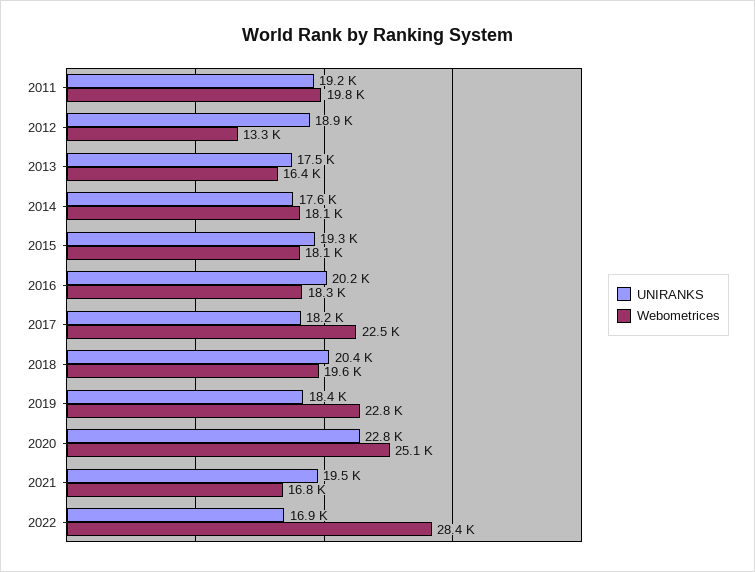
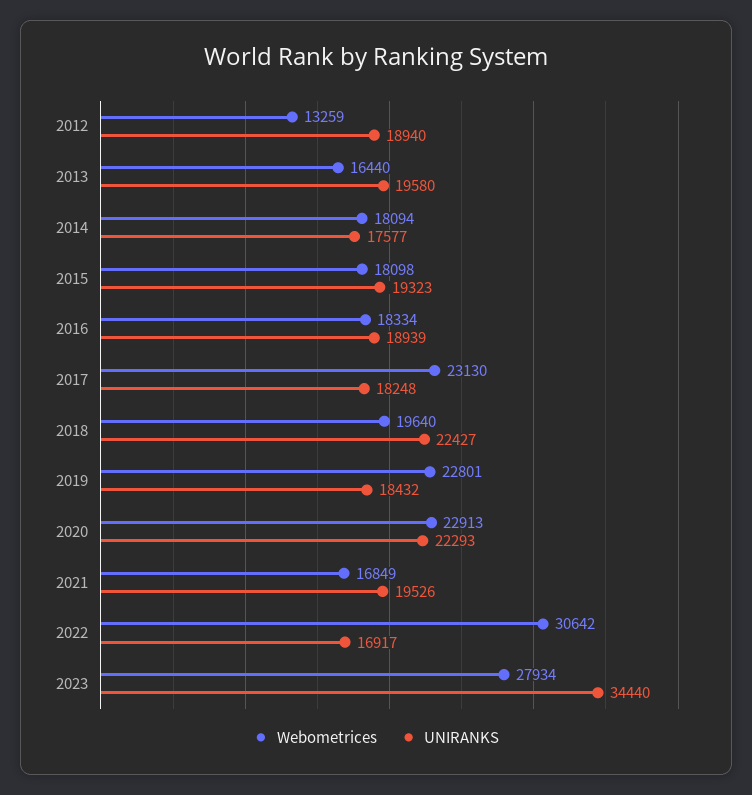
UNIRANKS, 2011: 19200 -> none
Webometrices, 2011: 19800 -> none
UNIRANKS, 2013: 17500 -> 19580
UNIRANKS, 2016: 20200 -> 18939
Webometrices, 2017: 22500 -> 23130
UNIRANKS, 2018: 20400 -> 22427
UNIRANKS, 2020: 22800 -> 22293
Webometrices, 2020: 25100 -> 22913
Webometrices, 2022: 28400 -> 30642
Webometrices, 2023: none -> 27934
UNIRANKS, 2023: none -> 34440

